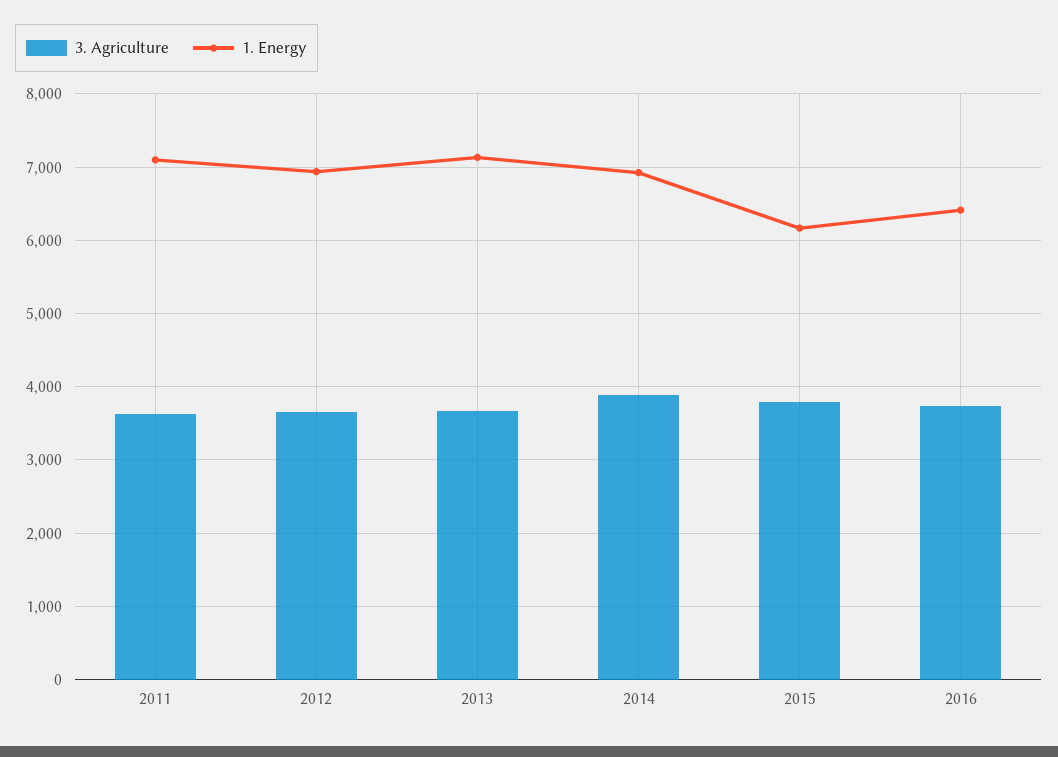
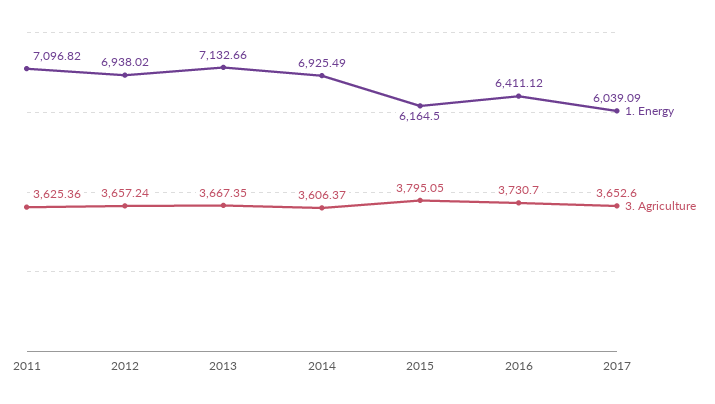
3. Agriculture, 2014: 3900 -> 3606.37
1. Energy, 2017: none -> 6039.09
3. Agriculture, 2017: none -> 3652.6

